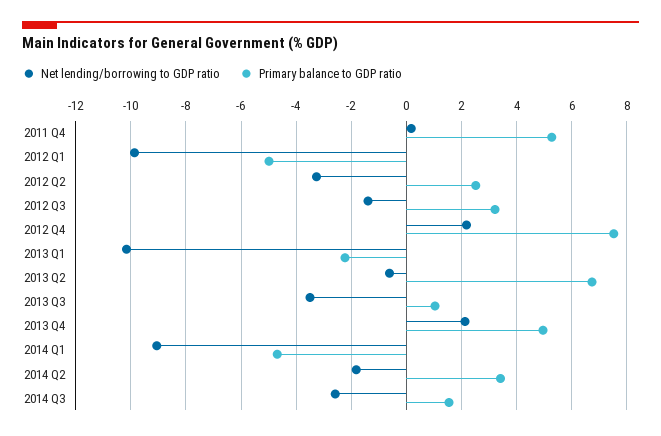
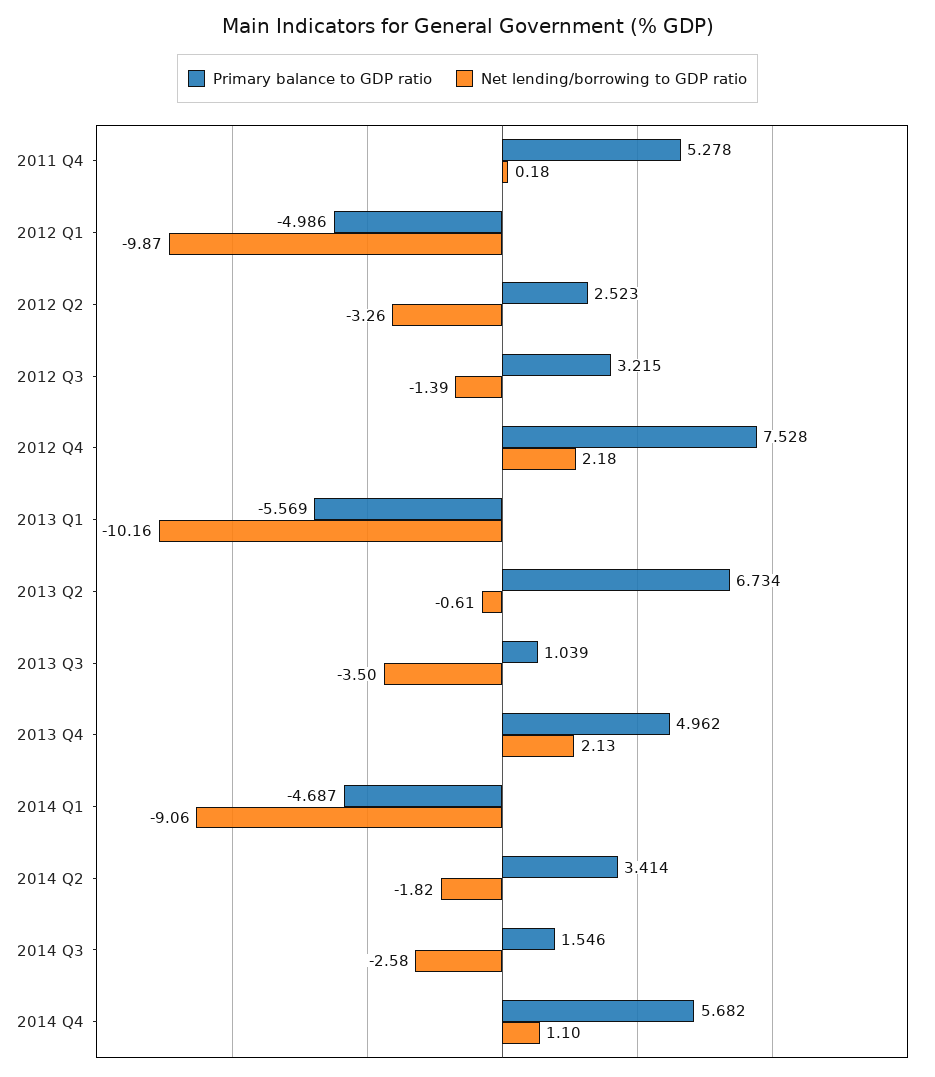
Primary balance to GDP ratio, 2013 Q1: -2.25 -> -5.569
Primary balance to GDP ratio, 2014 Q4: none -> 5.682
Net lending/borrowing to GDP ratio, 2014 Q4: none -> 1.1

